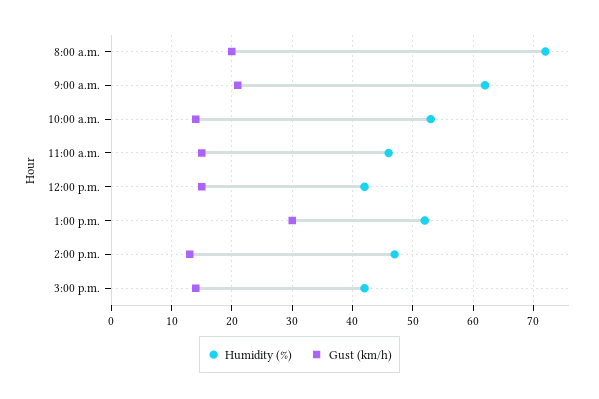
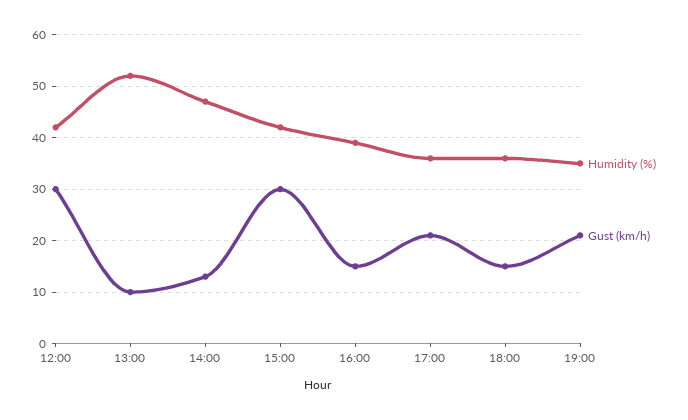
Humidity (%), 8:00 a.m.: 72 -> none
Gust (km/h), 8:00 a.m.: 20 -> none
Humidity (%), 9:00 a.m.: 62 -> none
Gust (km/h), 9:00 a.m.: 21 -> none
Humidity (%), 10:00 a.m.: 53 -> none
Gust (km/h), 10:00 a.m.: 14 -> none
Humidity (%), 11:00 a.m.: 46 -> none
Gust (km/h), 11:00 a.m.: 15 -> none
Gust (km/h), 12:00 p.m.: 15 -> 30
Gust (km/h), 1:00 p.m.: 30 -> 10
Gust (km/h), 3:00 p.m.: 14 -> 30
Humidity (%), 16:00: none -> 40
Gust (km/h), 16:00: none -> 15
Humidity (%), 17:00: none -> 35
Gust (km/h), 17:00: none -> 20
Humidity (%), 18:00: none -> 35
Gust (km/h), 18:00: none -> 15
Humidity (%), 19:00: none -> 35
Gust (km/h), 19:00: none -> 20

